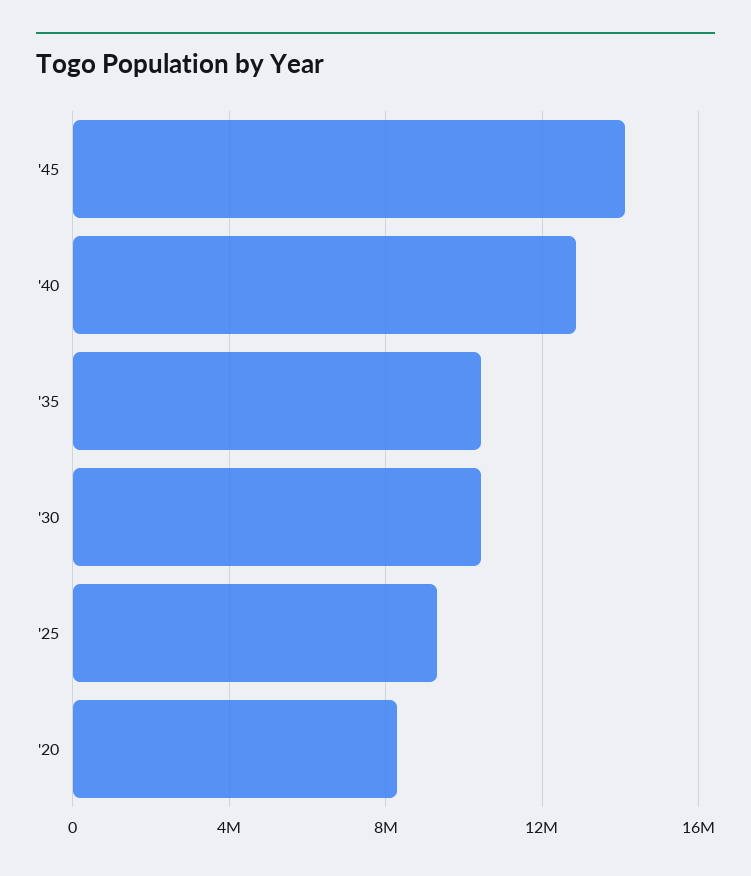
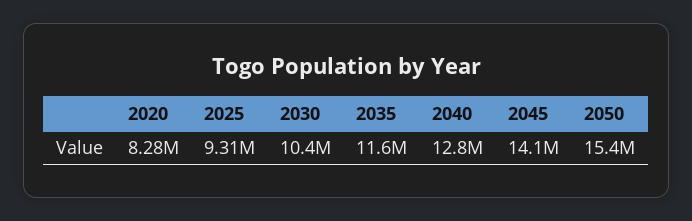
'35: 10500000 -> 11600000
2050: none -> 15400000

